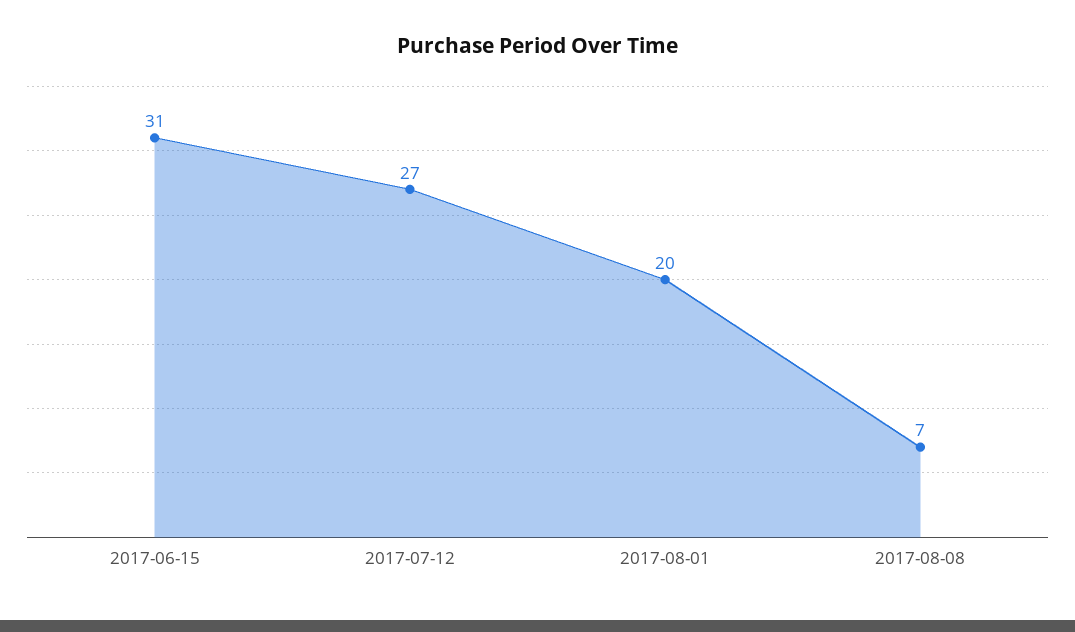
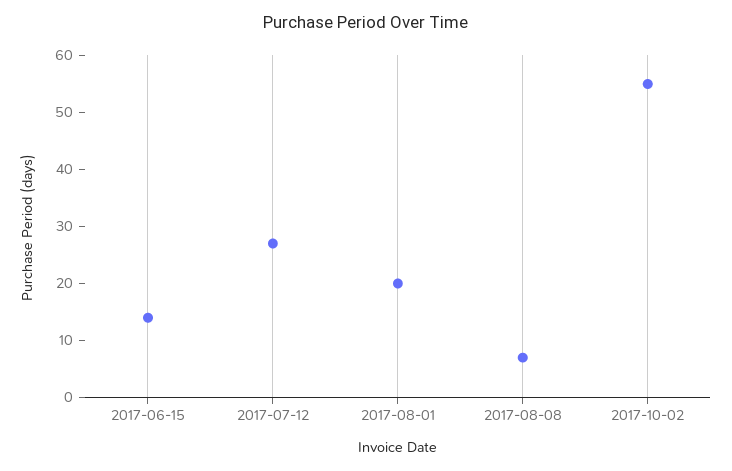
2017-06-15: 31 -> 15
2017-10-02: none -> 55

